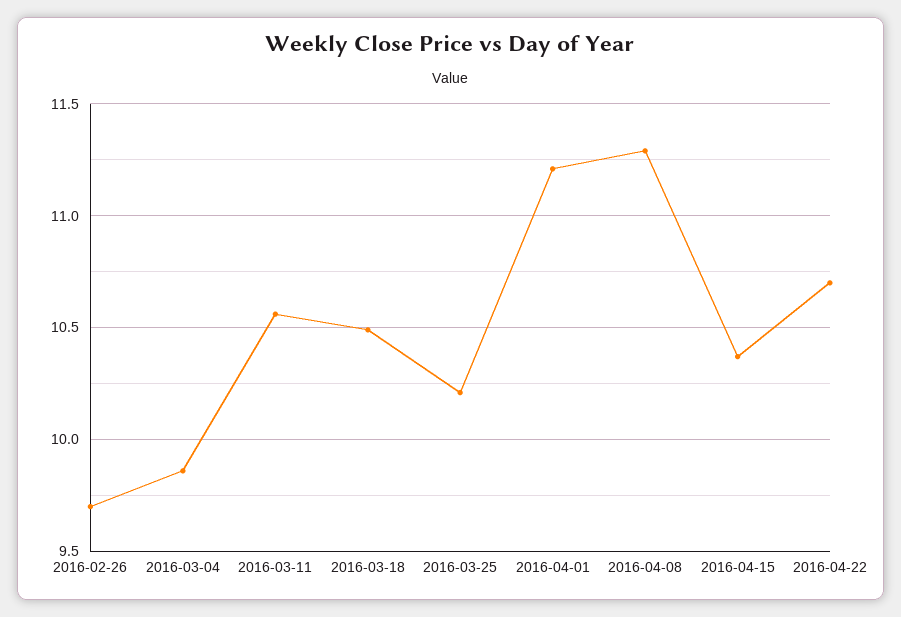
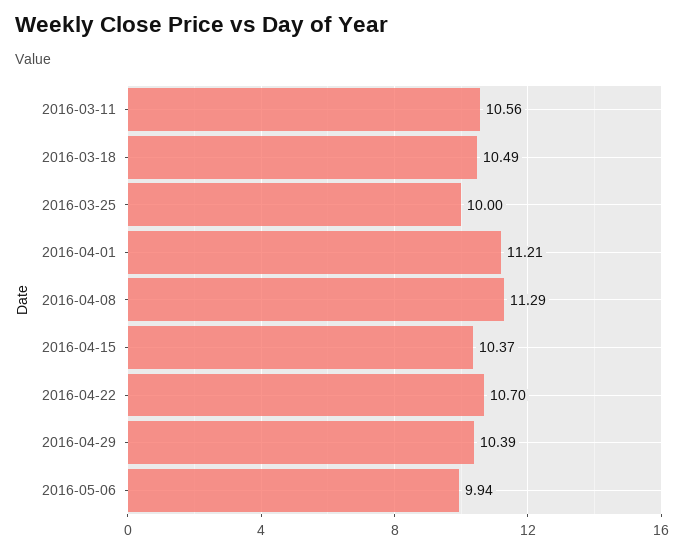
2016-02-26: 9.7 -> none
2016-03-04: 9.85 -> none
2016-03-25: 10.2 -> 10
2016-04-29: none -> 10.39
2016-05-06: none -> 9.94

